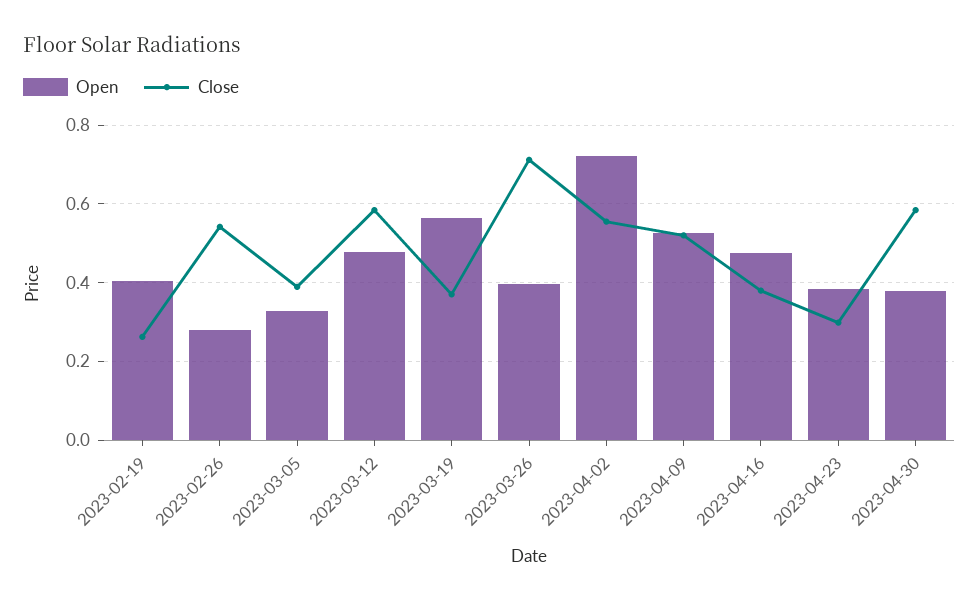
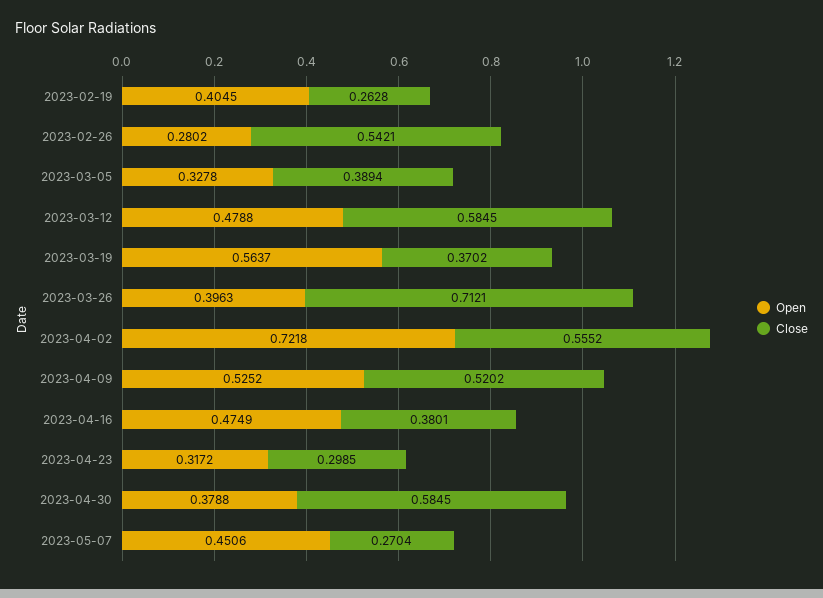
Open, 2023-04-23: 0.38 -> 0.3172
Open, 2023-05-07: none -> 0.4506
Close, 2023-05-07: none -> 0.2704

